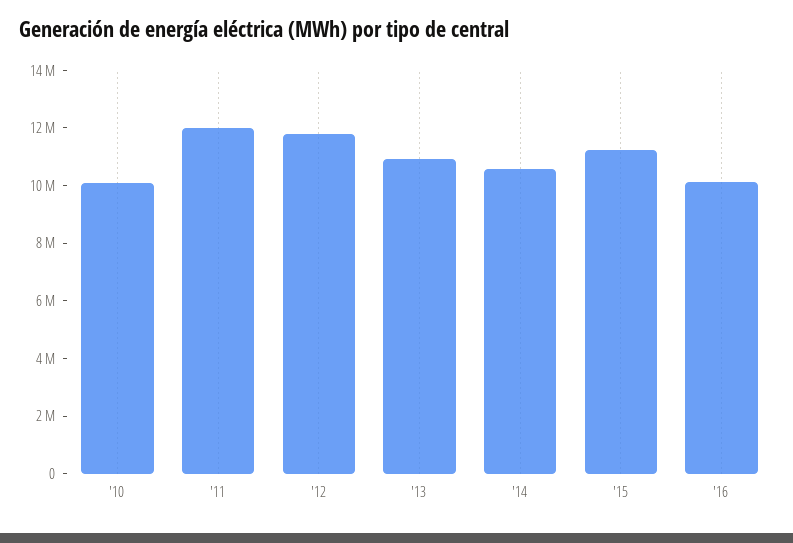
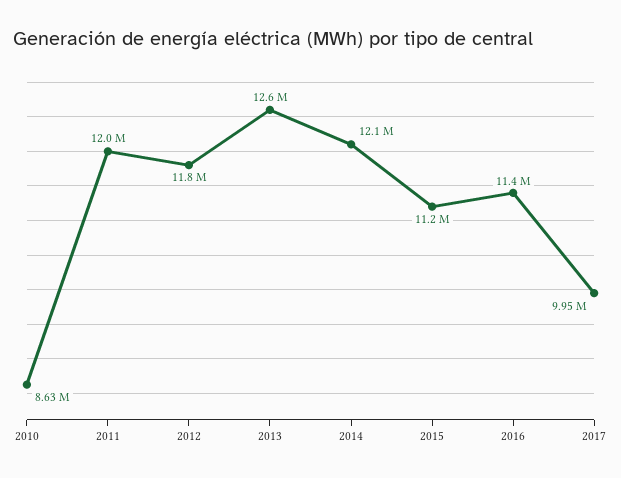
'10: 10000000 -> 8630000
'13: 11000000 -> 12600000
'14: 10500000 -> 12100000
'16: 10000000 -> 11400000
2017: none -> 9950000

